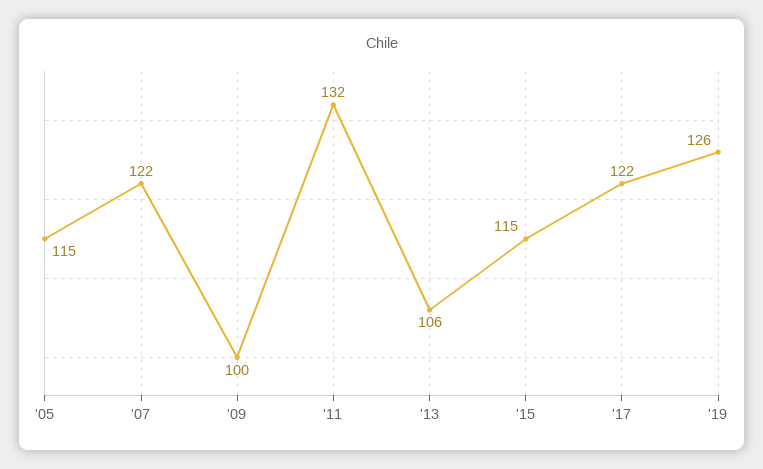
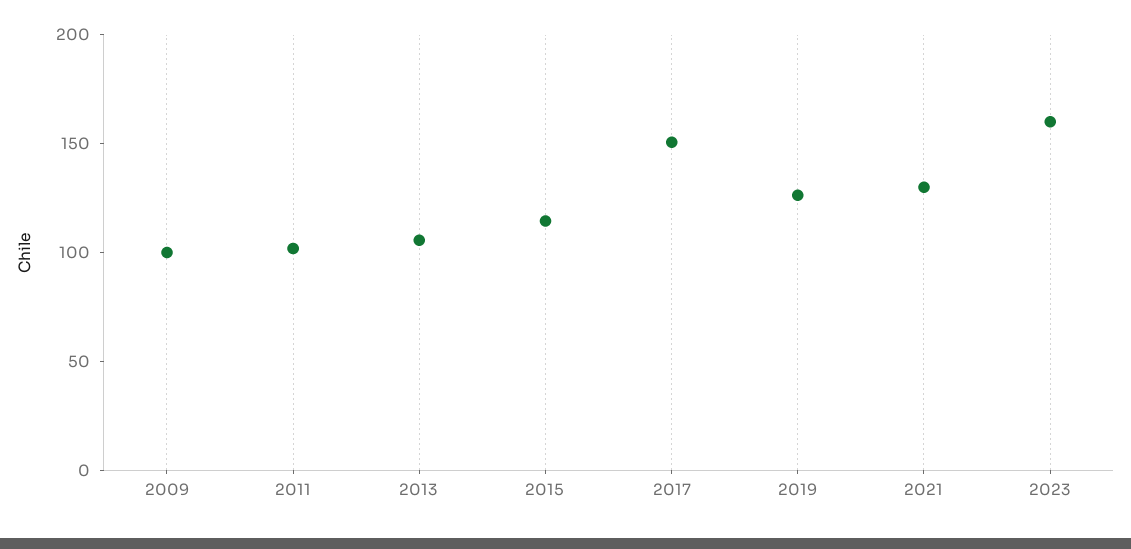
'05: 115 -> none
'07: 122 -> none
'11: 132 -> 100
'17: 122 -> 150
2021: none -> 130
2023: none -> 160

